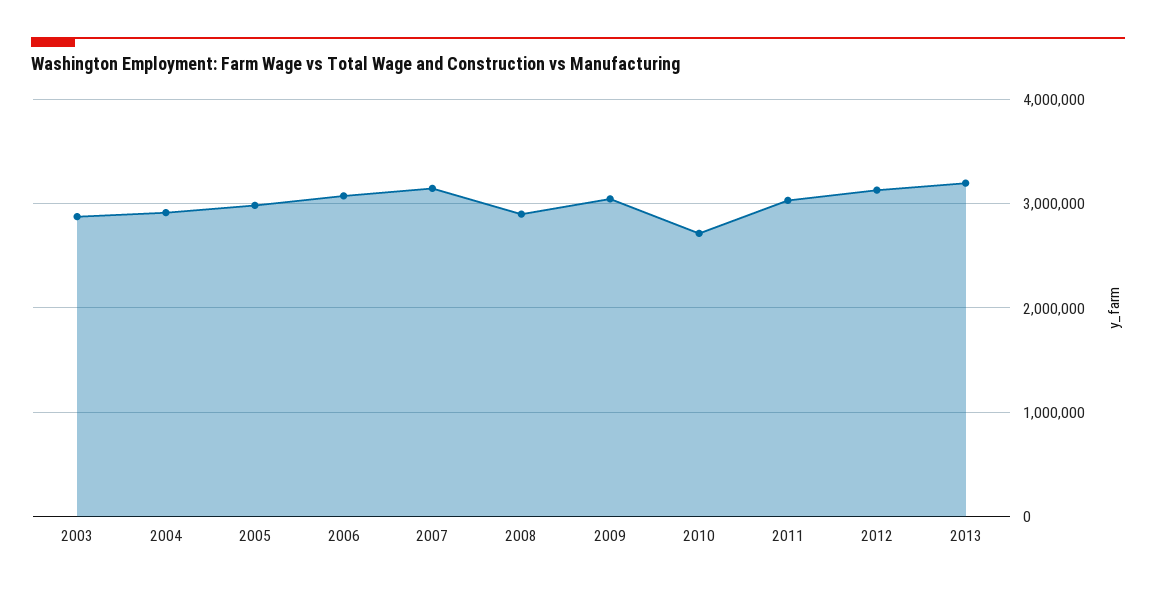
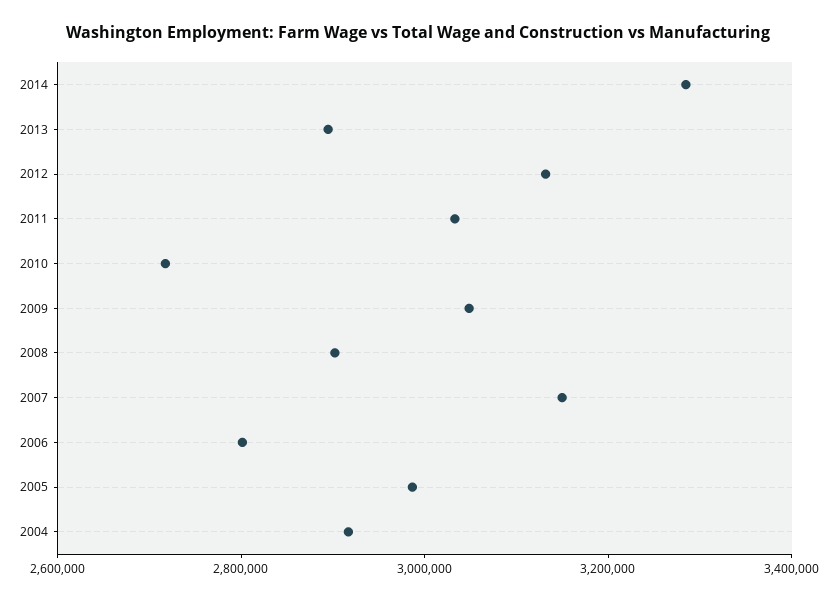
2003: 2900000 -> none
2006: 3100000 -> 2800000
2013: 3200000 -> 2900000
2014: none -> 3300000

